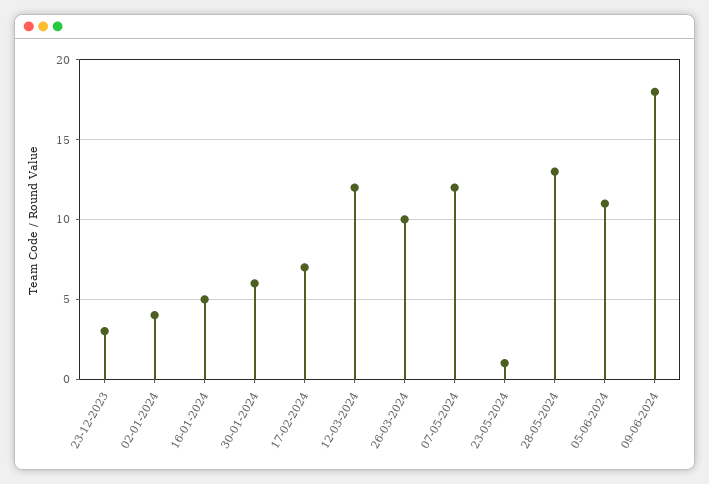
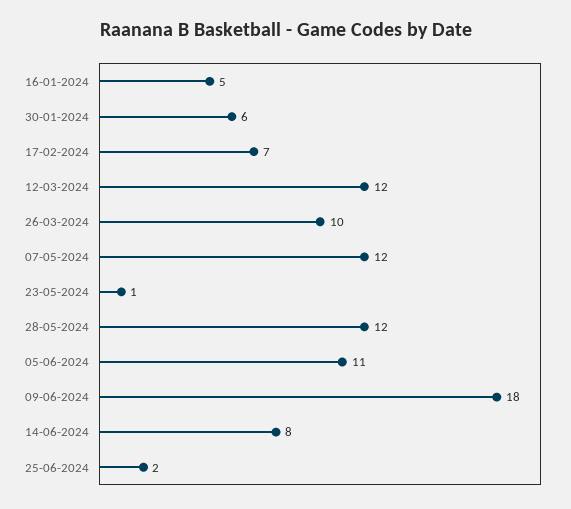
23-12-2023: 3 -> none
02-01-2024: 4 -> none
28-05-2024: 13 -> 12
14-06-2024: none -> 8
25-06-2024: none -> 2

